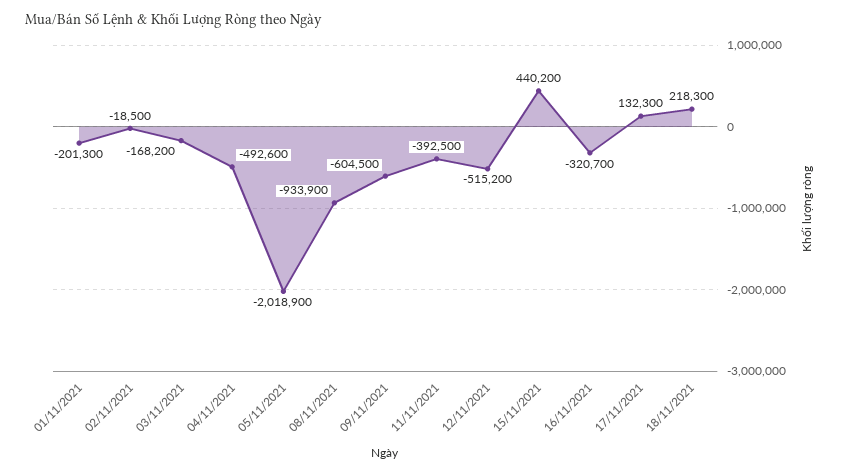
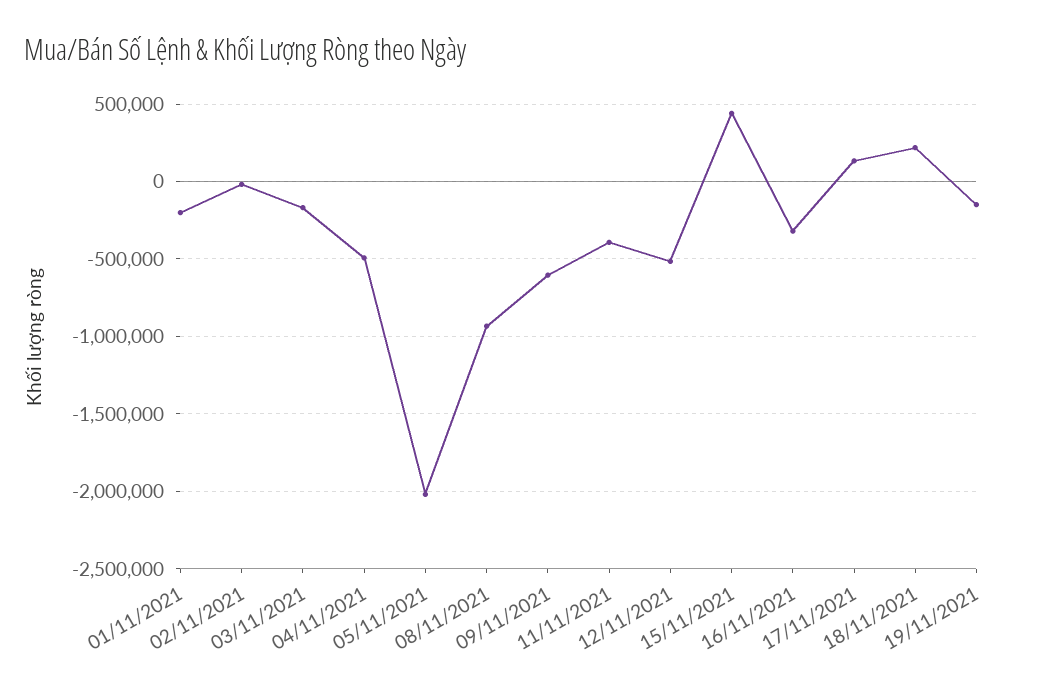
19/11/2021: none -> -150000

